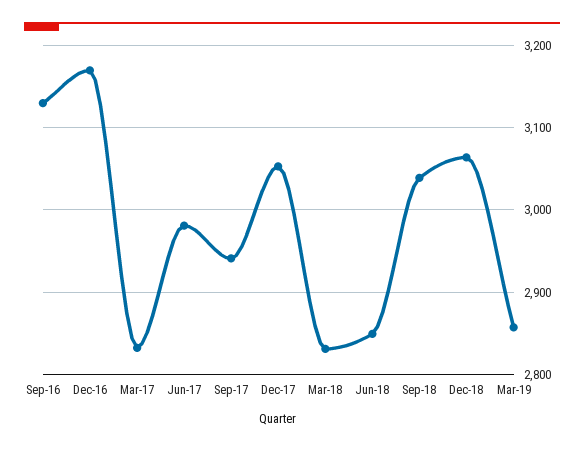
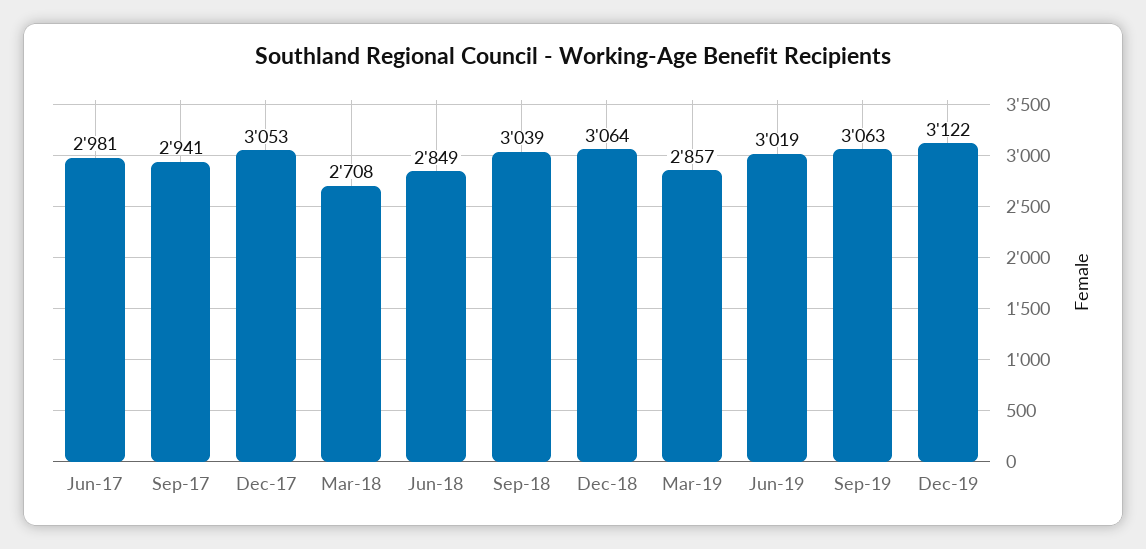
Sep-16: 3130 -> none
Dec-16: 3170 -> none
Mar-17: 2830 -> none
Mar-18: 2830 -> 2708
Jun-19: none -> 3019
Sep-19: none -> 3063
Dec-19: none -> 3122

